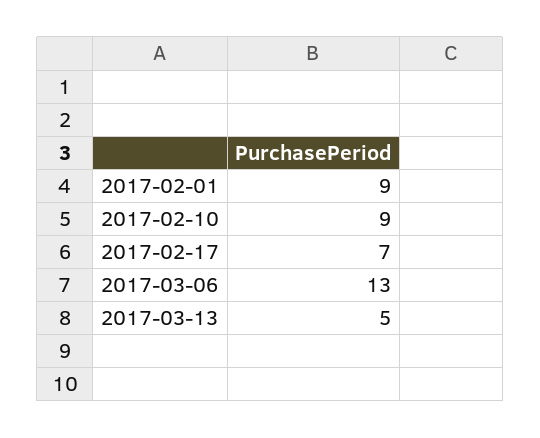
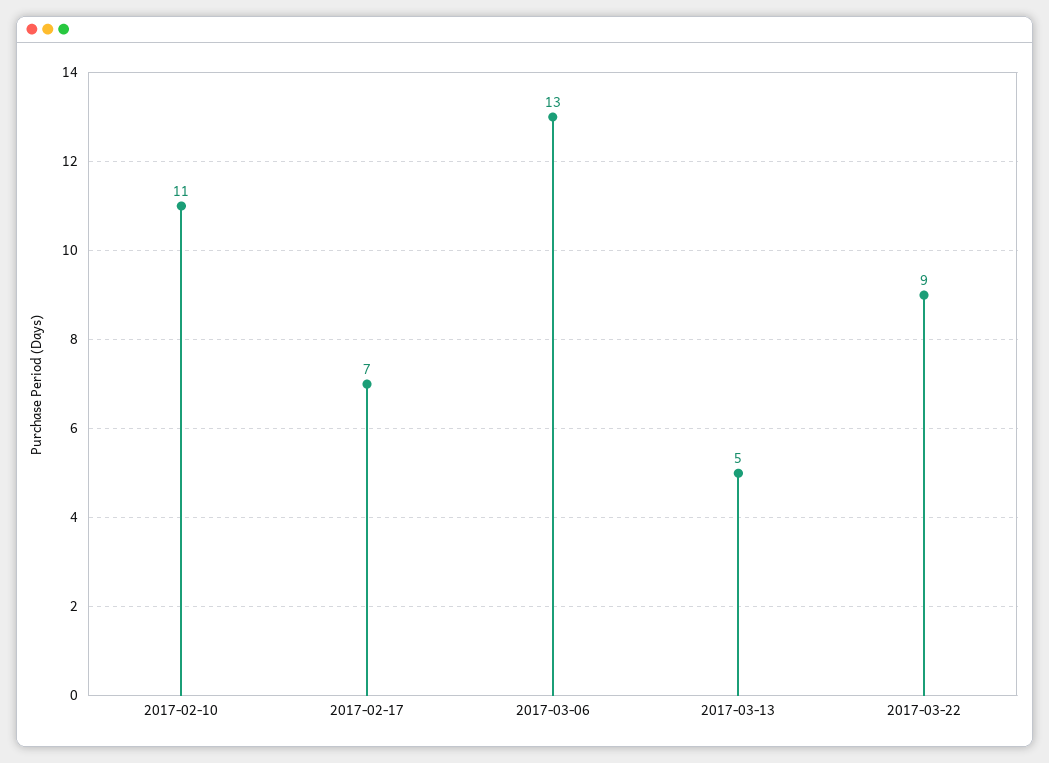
2017-02-01: 9 -> none
2017-02-10: 9 -> 11
2017-03-22: none -> 9

